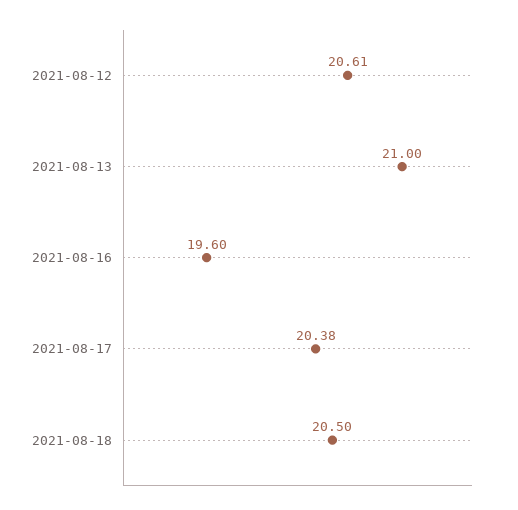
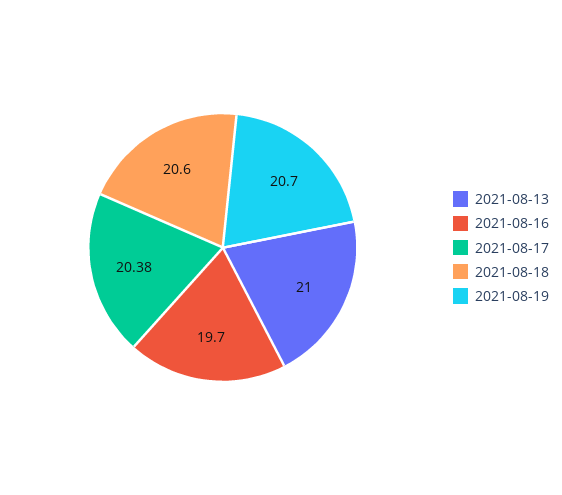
2021-08-12: 20.61 -> none
2021-08-16: 19.6 -> 19.7
2021-08-18: 20.5 -> 20.6
2021-08-19: none -> 20.7

